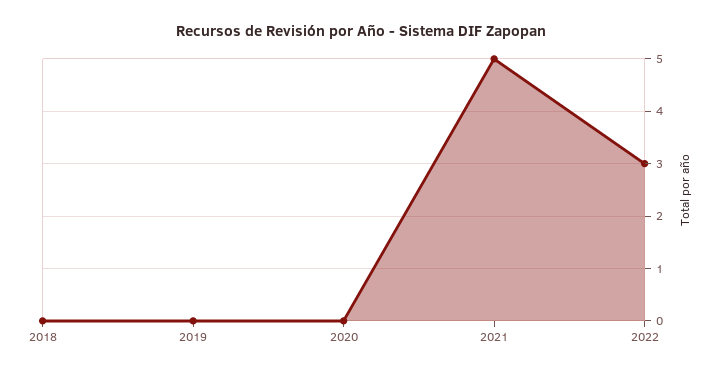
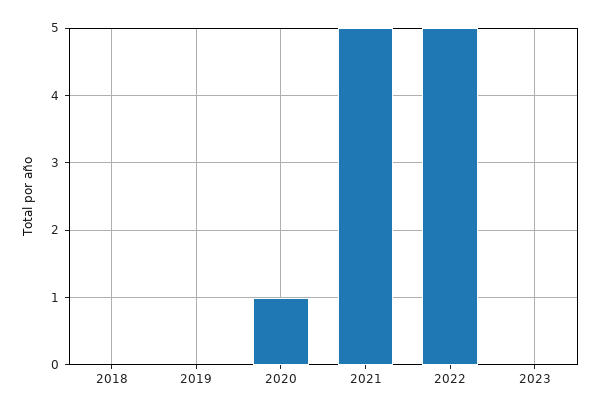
2020: 0 -> 1
2022: 3 -> 5
2023: none -> 0

